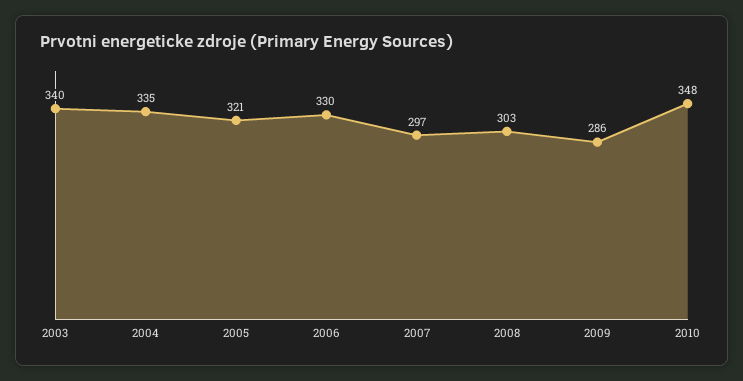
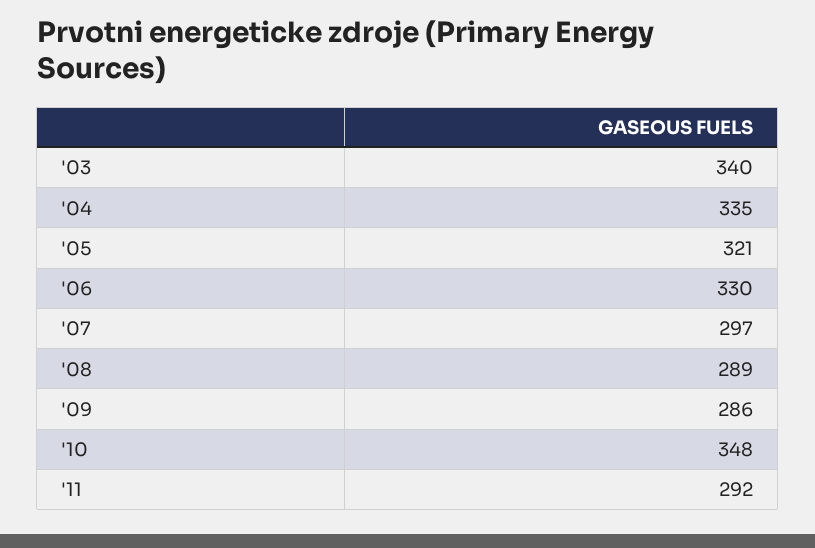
2008: 303 -> 289
'11: none -> 292

